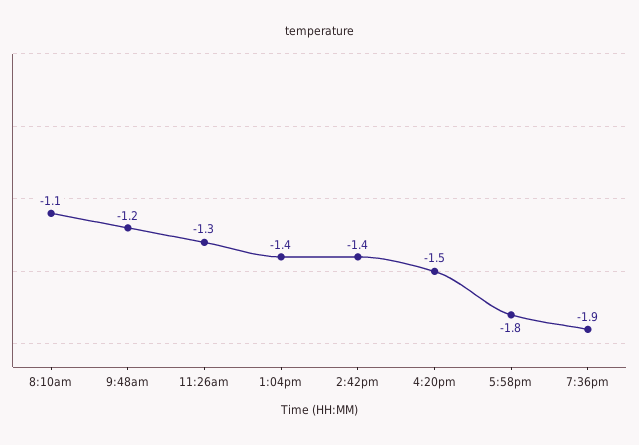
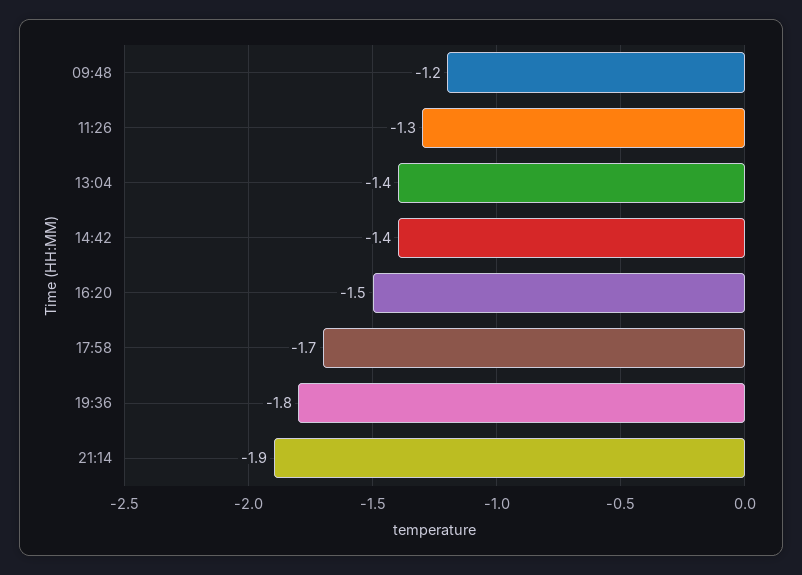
8:10am: -1.1 -> none
5:58pm: -1.8 -> -1.7
7:36pm: -1.9 -> -1.8
21:14: none -> -1.9

